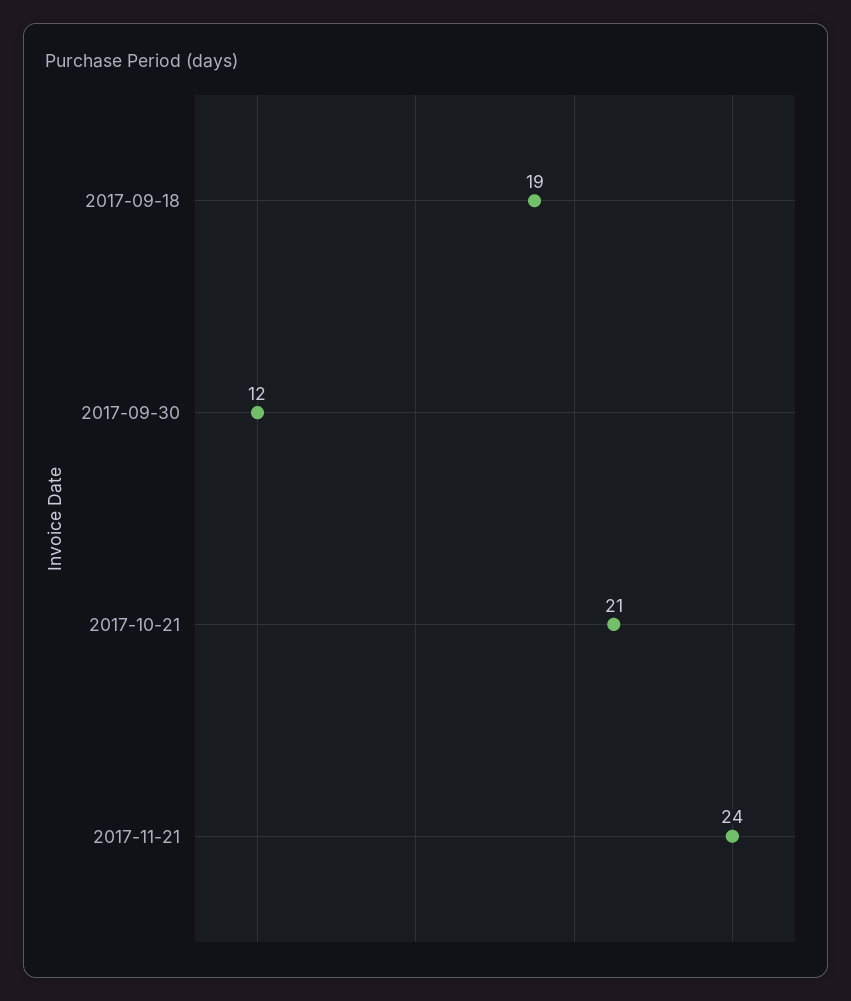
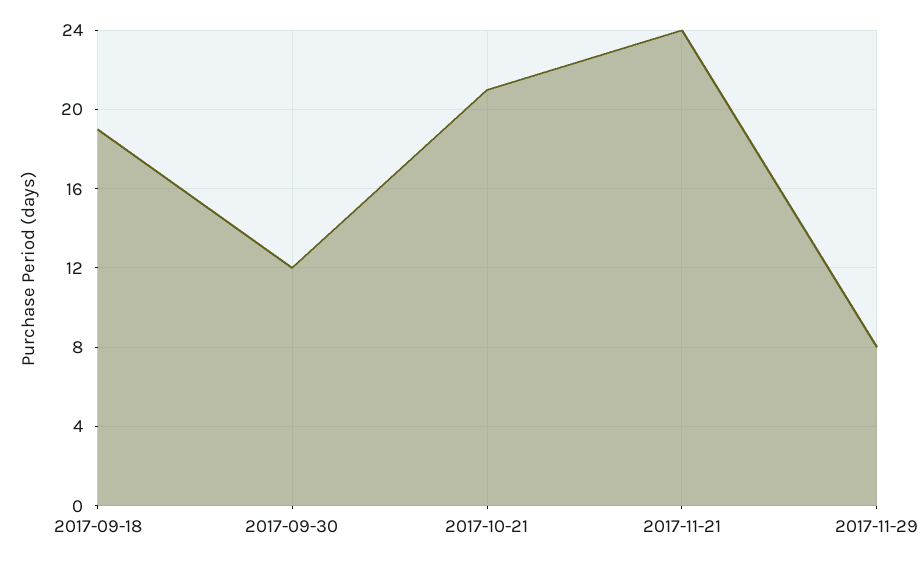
2017-11-29: none -> 8

